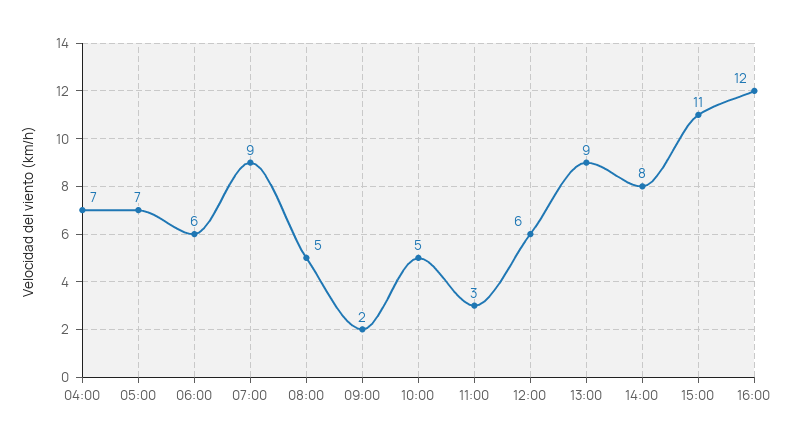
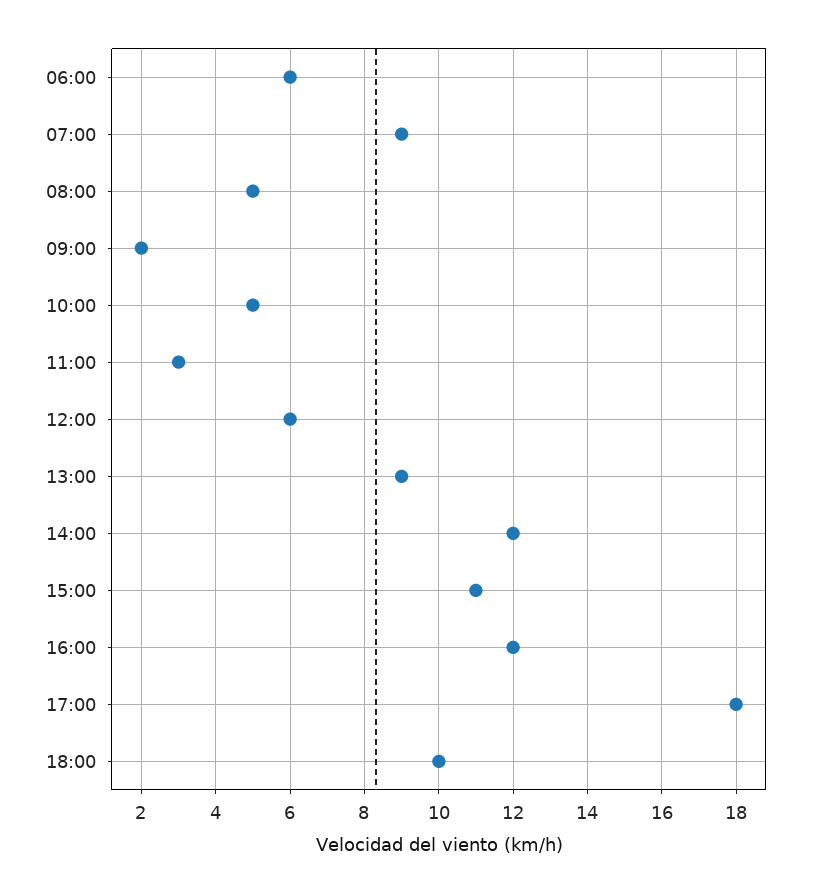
04:00: 7 -> none
05:00: 7 -> none
14:00: 8 -> 12
17:00: none -> 18
18:00: none -> 10

